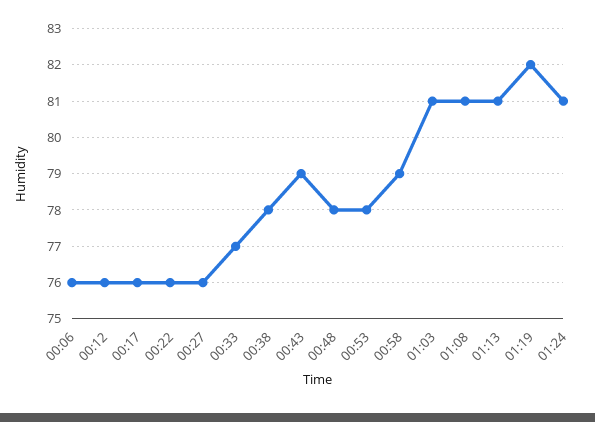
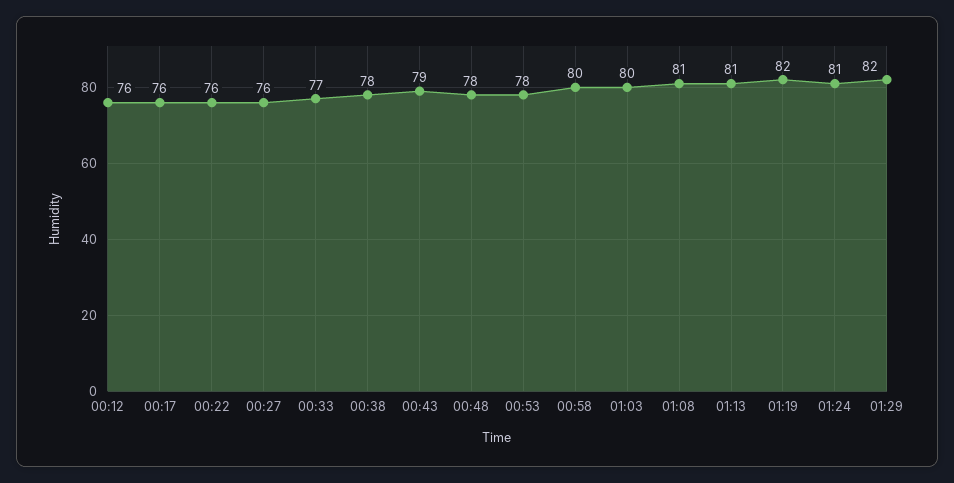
00:06: 76 -> none
00:58: 79 -> 80
01:03: 81 -> 80
01:29: none -> 82

